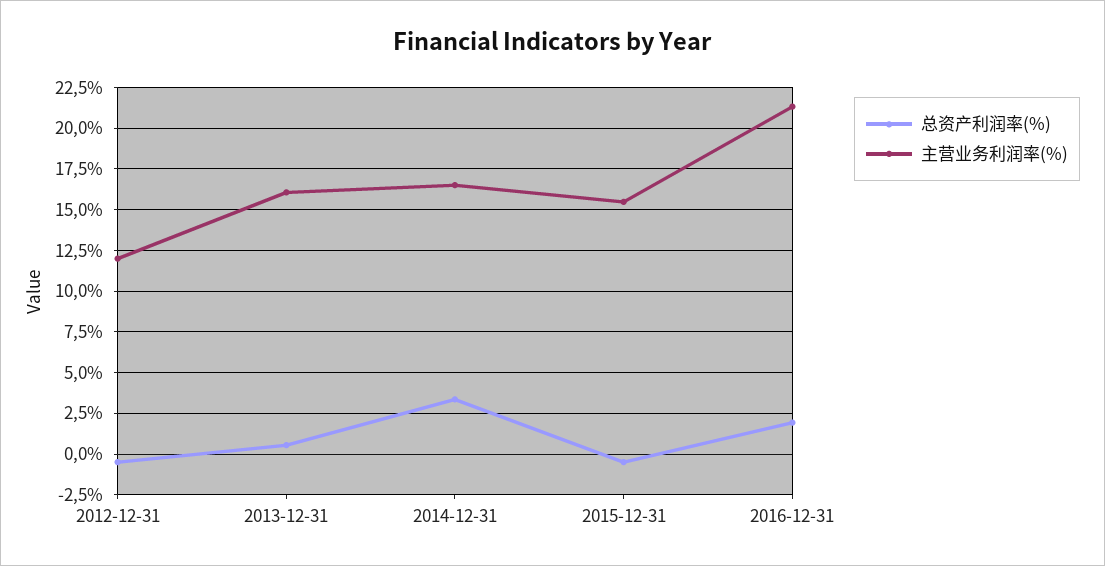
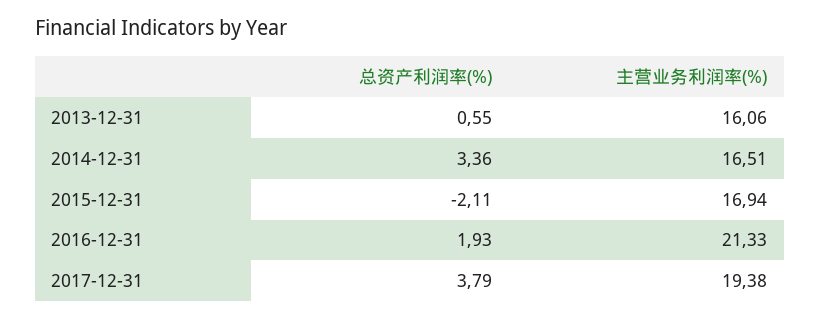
总资产利润率(%), 2012-12-31: -0.5 -> none
主营业务利润率(%), 2012-12-31: 12 -> none
总资产利润率(%), 2015-12-31: -0.5 -> -2.11
主营业务利润率(%), 2015-12-31: 15.5 -> 16.94
总资产利润率(%), 2017-12-31: none -> 3.79
主营业务利润率(%), 2017-12-31: none -> 19.38

